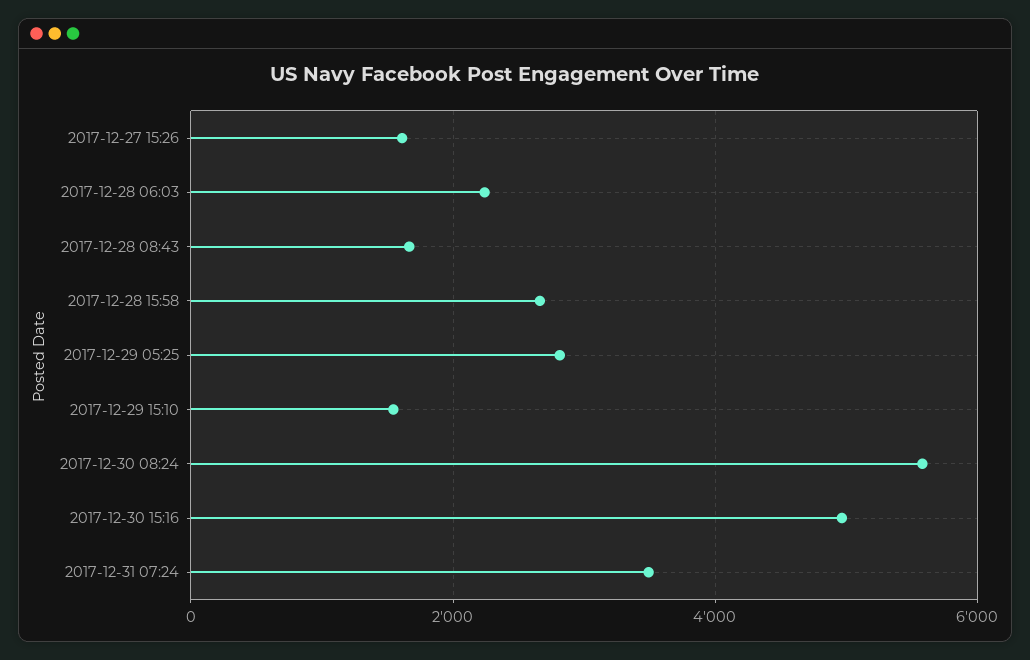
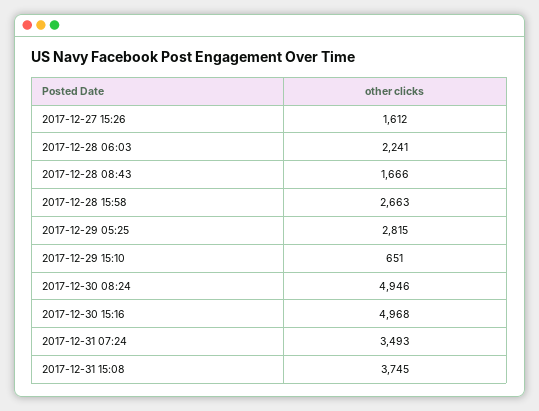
2017-12-29 15:10: 1600 -> 651
2017-12-30 08:24: 5600 -> 4946
2017-12-31 15:08: none -> 3745

